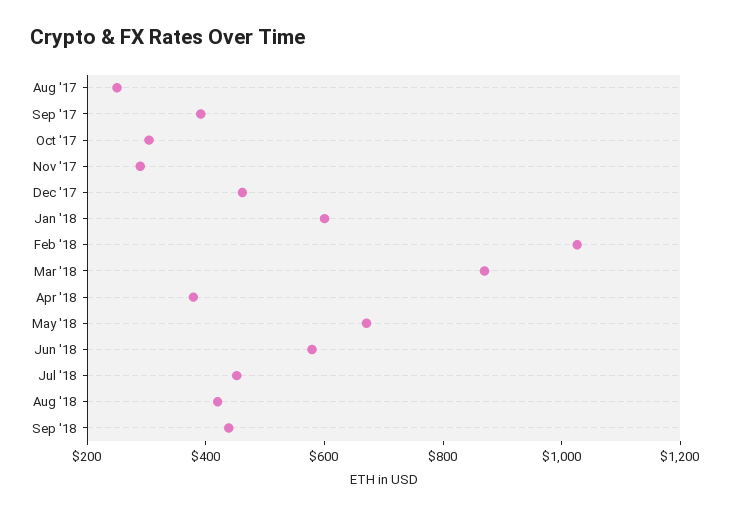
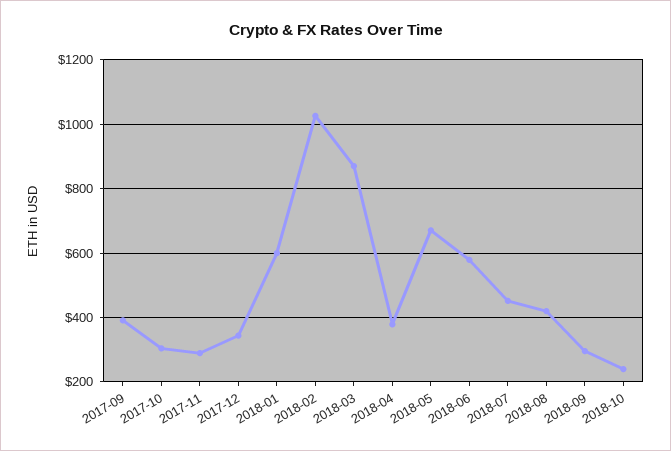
Aug '17: 250 -> none
Dec '17: 450 -> 340
Sep '18: 450 -> 300
2018-10: none -> 240

